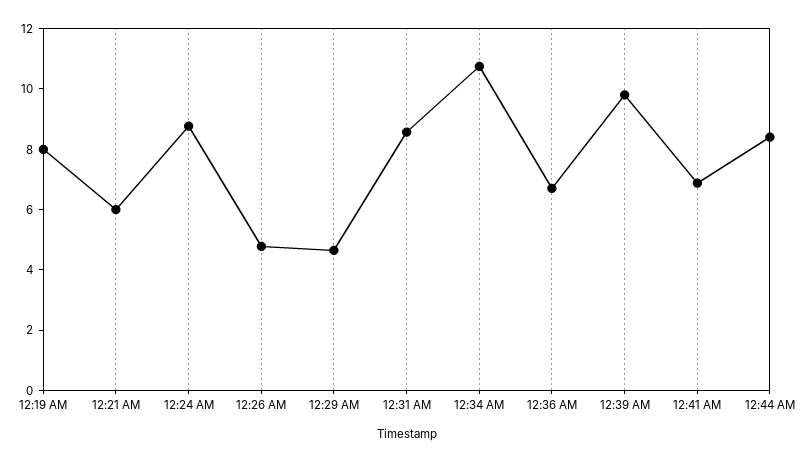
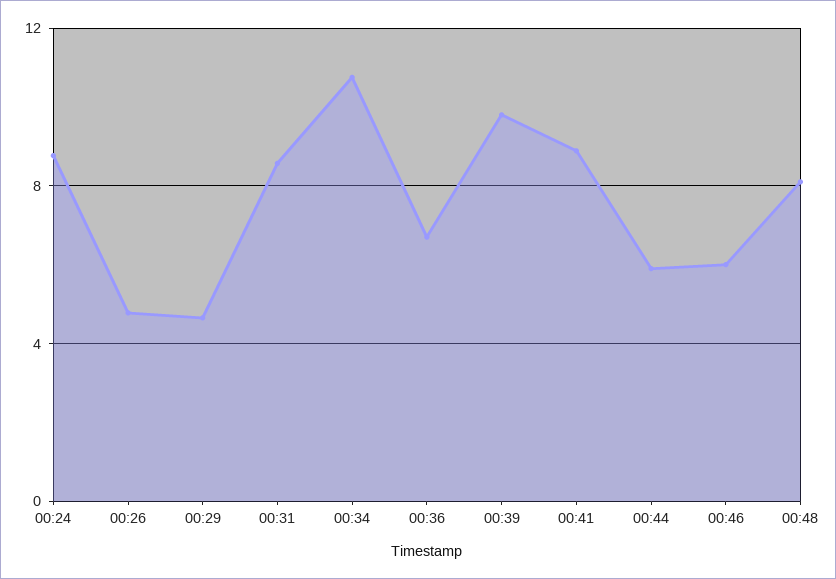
12:19 AM: 8 -> none
12:21 AM: 6 -> none
12:41 AM: 7 -> 9
12:44 AM: 8.5 -> 6
00:46: none -> 6
00:48: none -> 8

